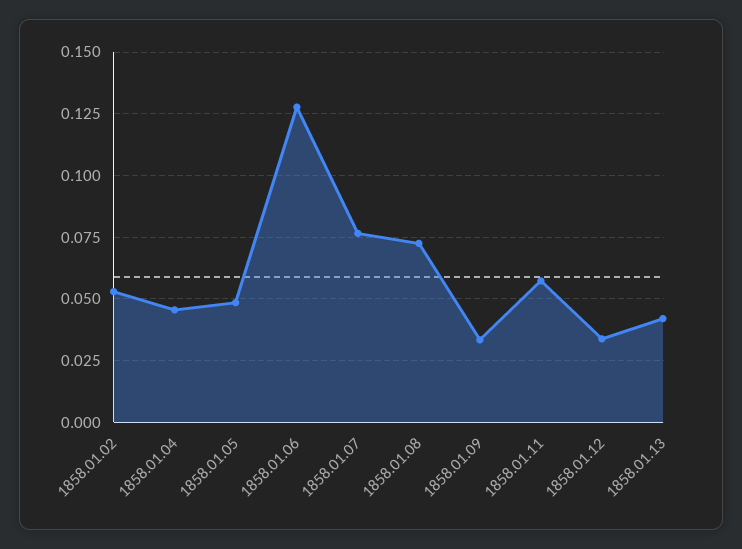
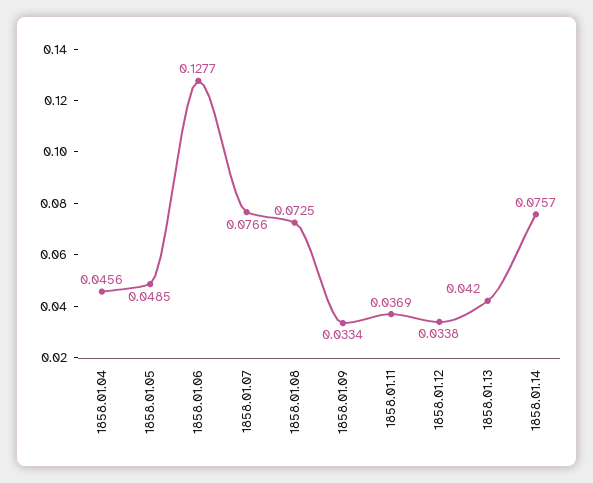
1858.01.02: 0.0525 -> none
1858.01.11: 0.0575 -> 0.0369
1858.01.14: none -> 0.0757

